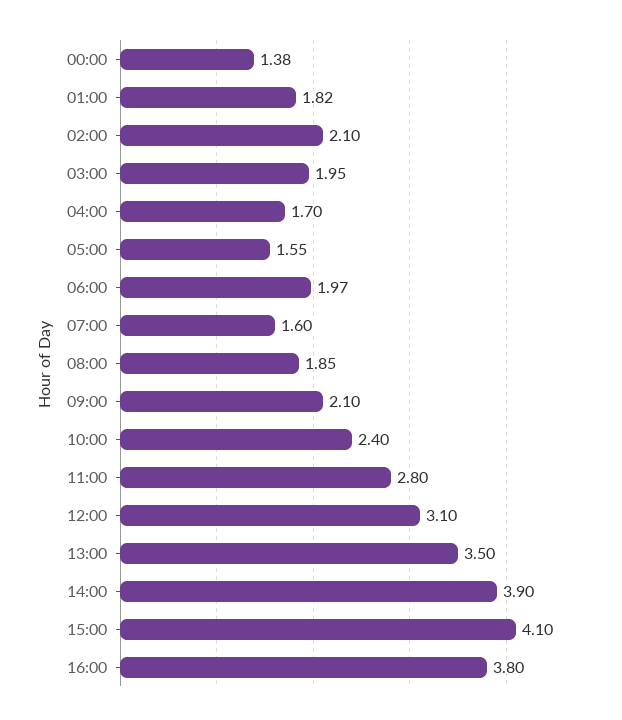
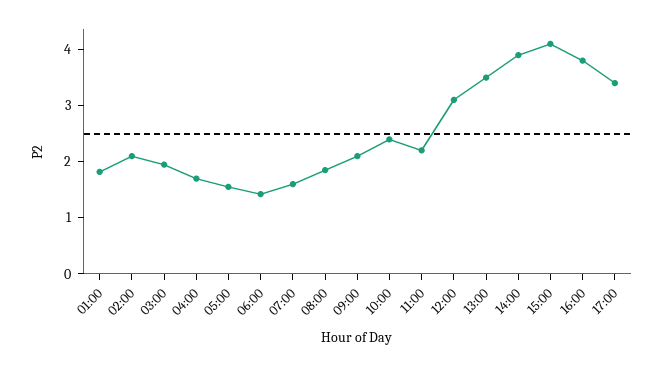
00:00: 1.38 -> none
06:00: 1.97 -> 1.4
11:00: 2.8 -> 2.2
17:00: none -> 3.4

